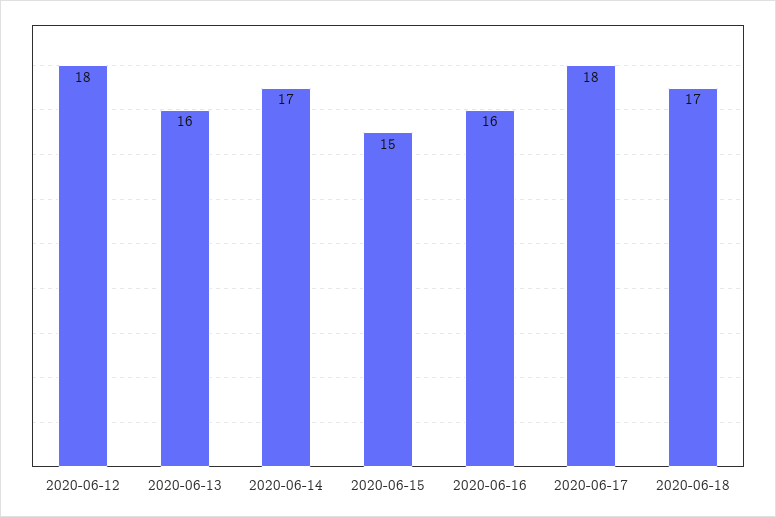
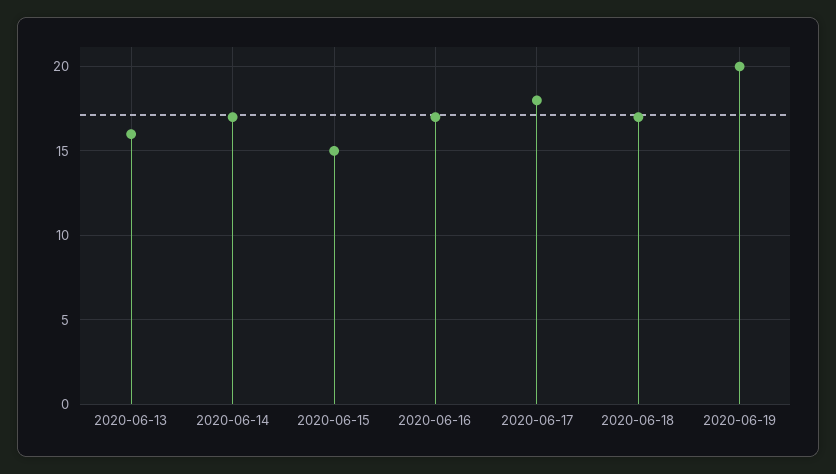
2020-06-12: 18 -> none
2020-06-16: 16 -> 17
2020-06-19: none -> 20

